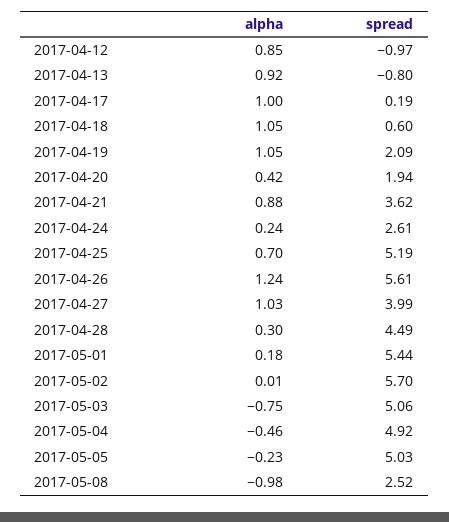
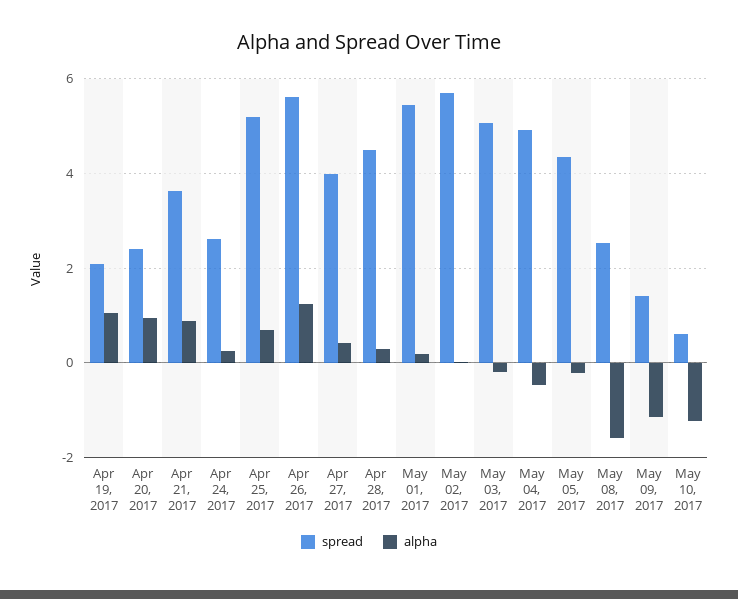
alpha, 2017-04-12: 0.85 -> none
spread, 2017-04-12: -0.97 -> none
alpha, 2017-04-13: 0.92 -> none
spread, 2017-04-13: -0.8 -> none
alpha, 2017-04-17: 1 -> none
spread, 2017-04-17: 0.19 -> none
alpha, 2017-04-18: 1.05 -> none
spread, 2017-04-18: 0.6 -> none
alpha, 2017-04-20: 0.42 -> 1
spread, 2017-04-20: 1.94 -> 2.4
alpha, 2017-04-27: 1.03 -> 0.4
alpha, 2017-05-03: -0.75 -> -0.2
spread, 2017-05-05: 5.03 -> 4.4
alpha, 2017-05-08: -0.98 -> -1.6
spread, May 09, 2017: none -> 1.4
alpha, May 09, 2017: none -> -1.2
spread, May 10, 2017: none -> 0.6
alpha, May 10, 2017: none -> -1.2

